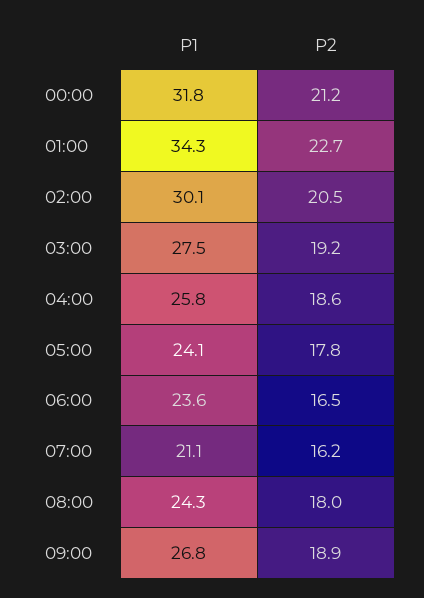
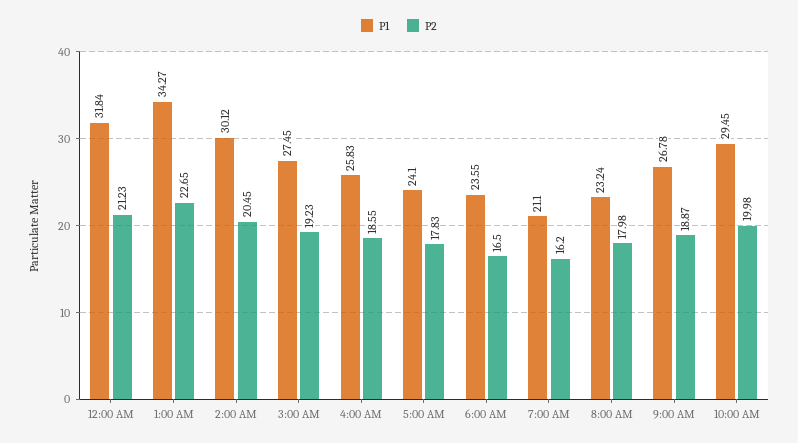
P1, 08:00: 24.3 -> 23.24
P1, 10:00 AM: none -> 29.45
P2, 10:00 AM: none -> 19.98

